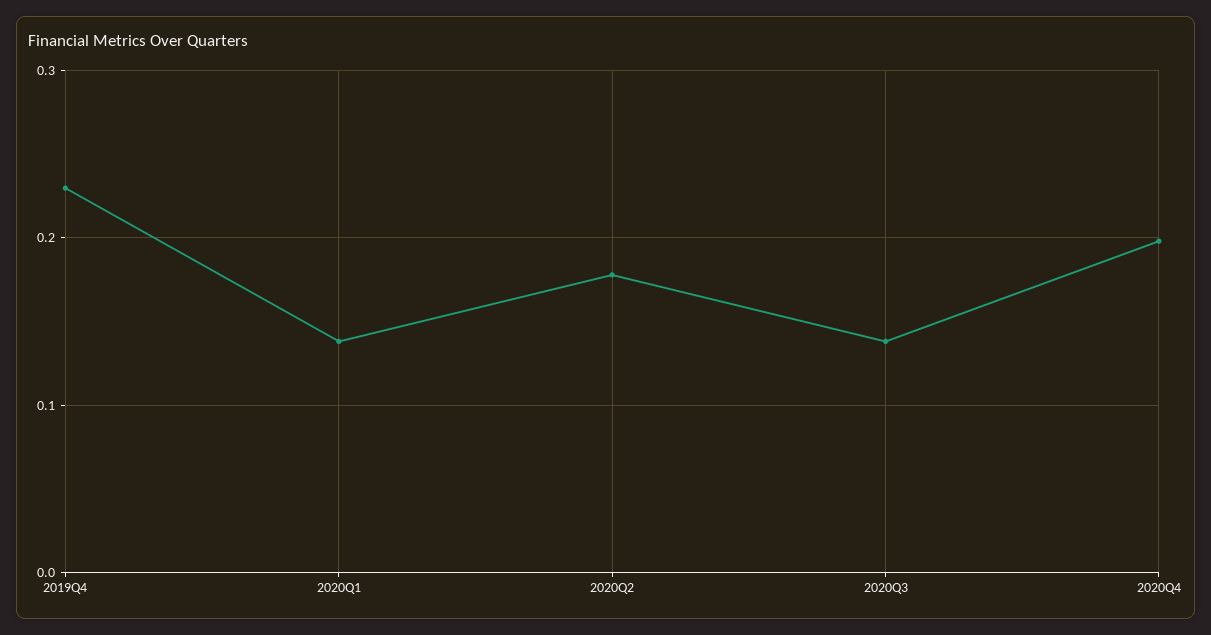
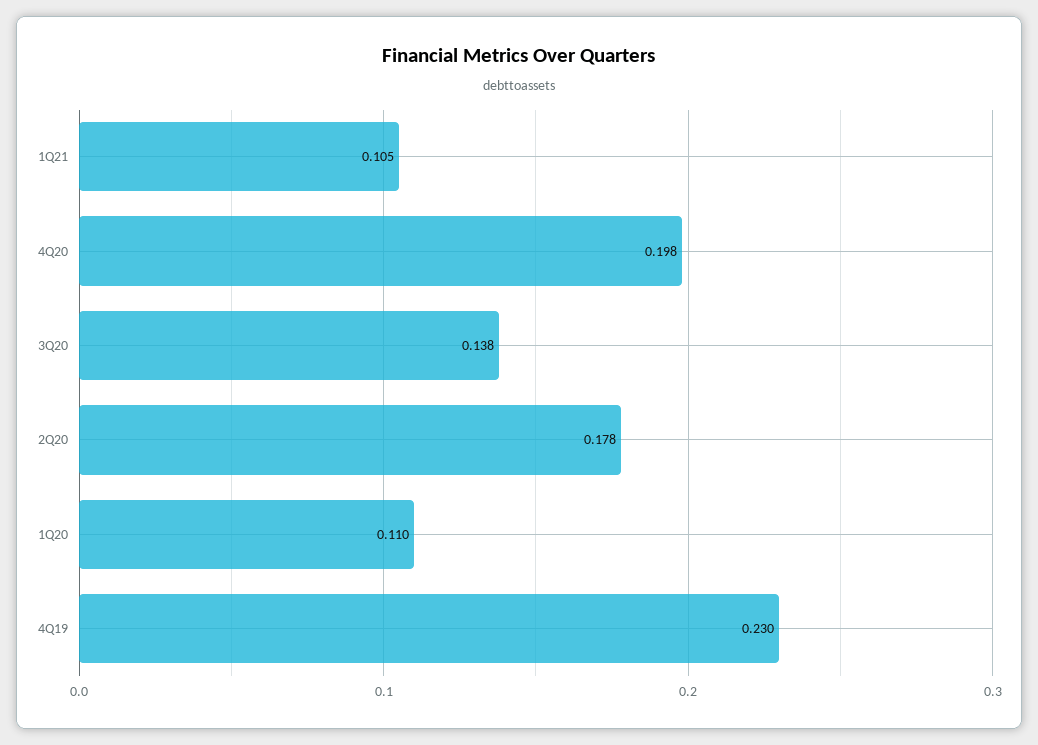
2020Q1: 0.14 -> 0.11
1Q21: none -> 0.105

